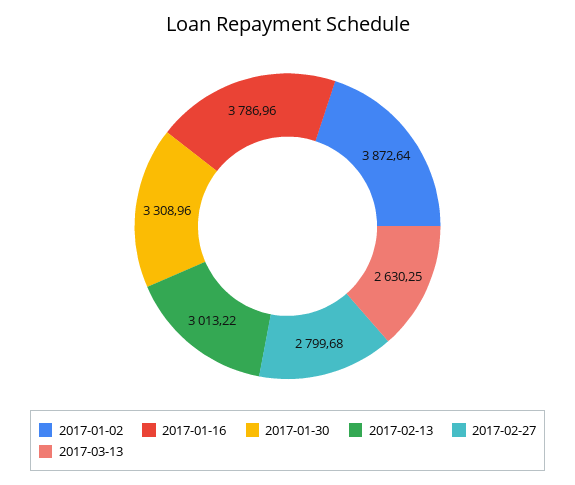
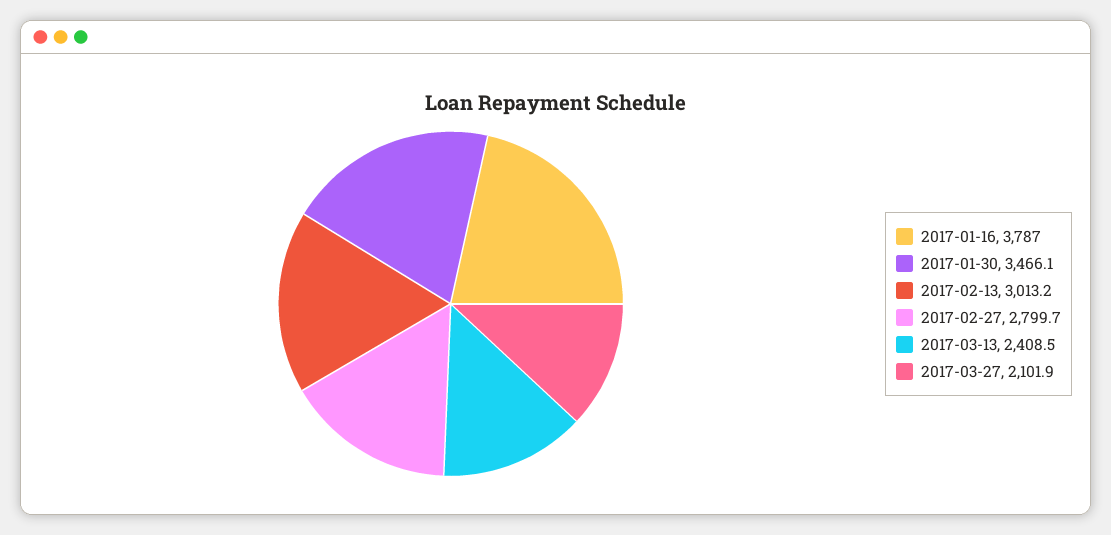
2017-01-02: 3872.64 -> none
2017-01-30: 3308.96 -> 3466.1
2017-03-13: 2630.25 -> 2408.5
2017-03-27: none -> 2101.9

